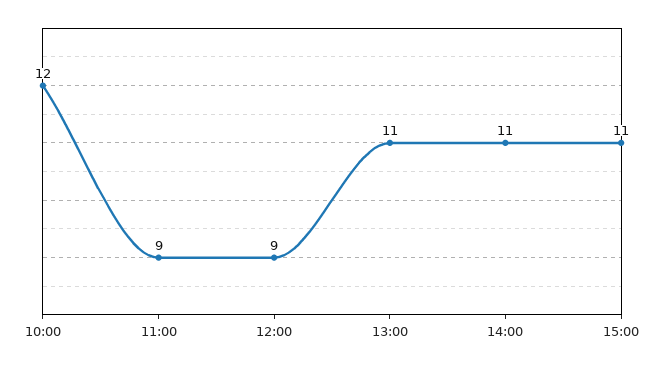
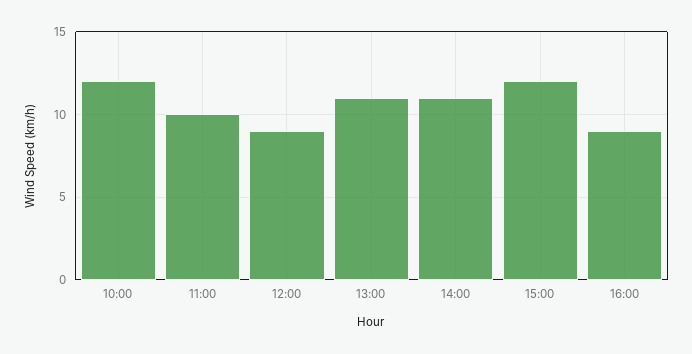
11:00: 9 -> 10
15:00: 11 -> 12
16:00: none -> 9

